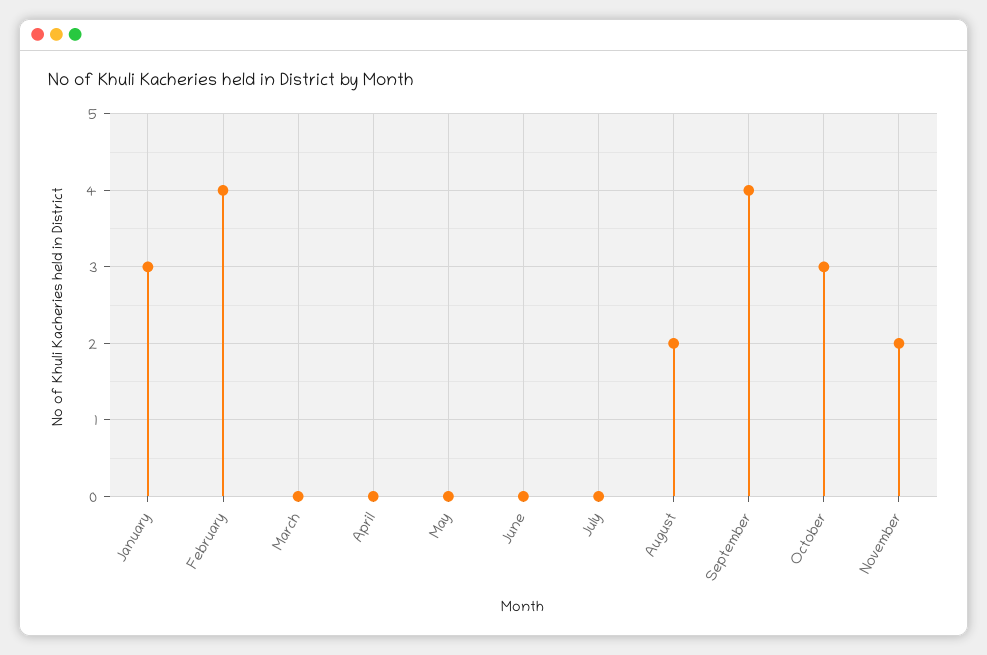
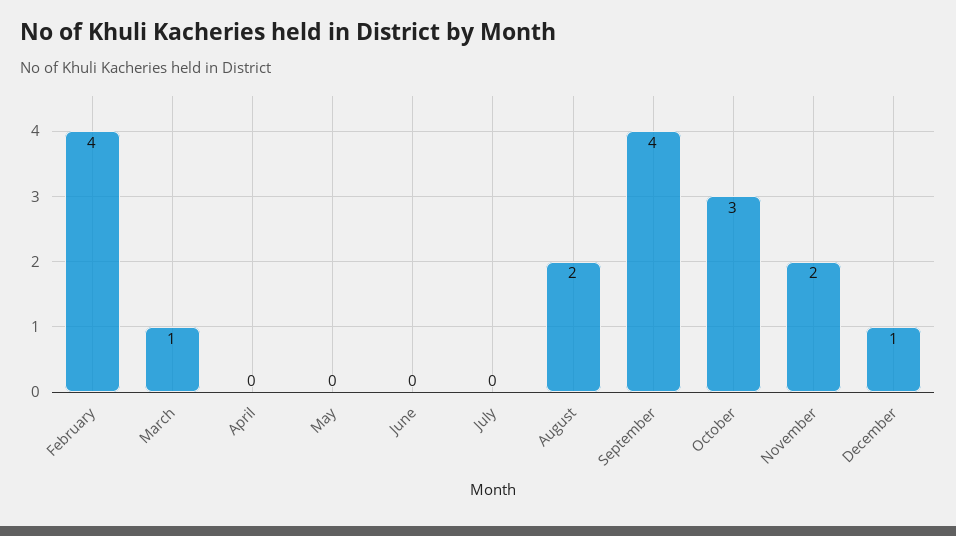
January: 3 -> none
March: 0 -> 1
December: none -> 1

